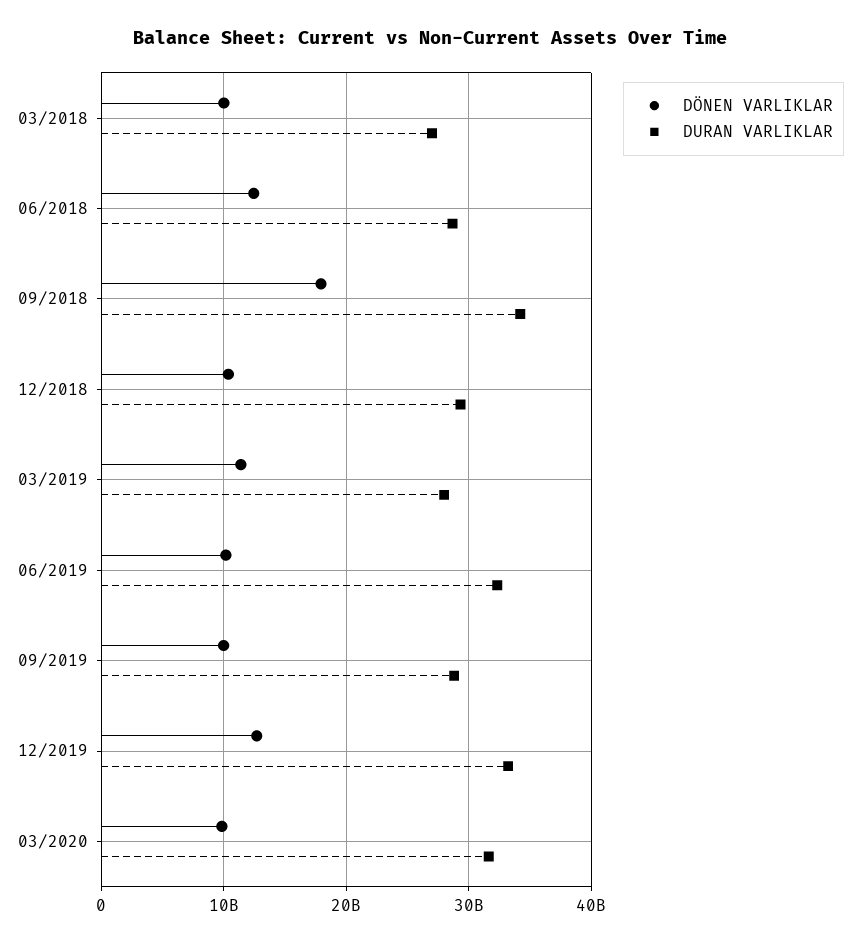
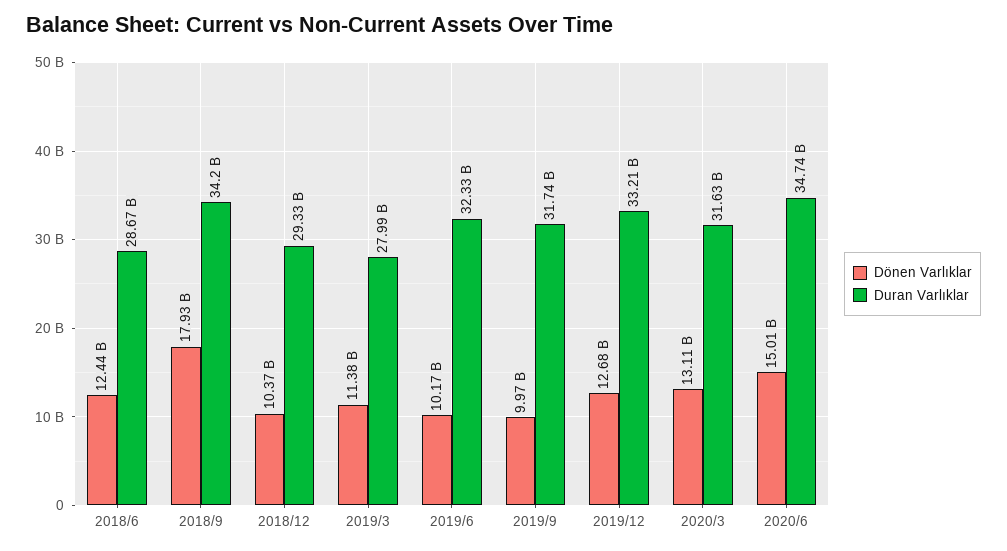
DÖNEN VARLIKLAR, 03/2018: 10000000000 -> none
DURAN VARLIKLAR, 03/2018: 27000000000 -> none
DURAN VARLIKLAR, 09/2019: 29000000000 -> 31740000000
DÖNEN VARLIKLAR, 03/2020: 10000000000 -> 13110000000
DÖNEN VARLIKLAR, 2020/6: none -> 15010000000
DURAN VARLIKLAR, 2020/6: none -> 34740000000

